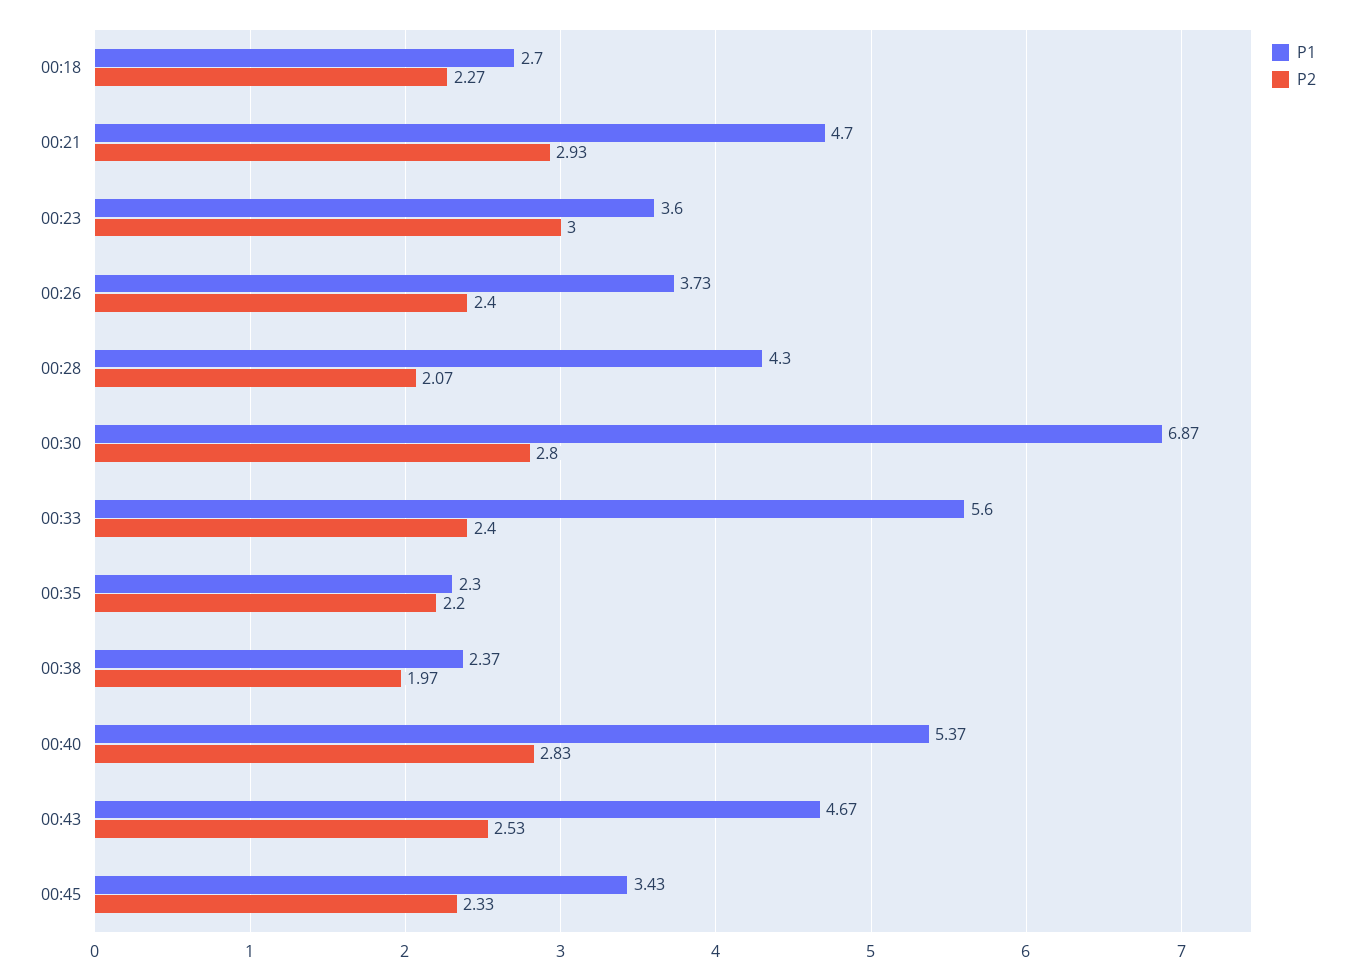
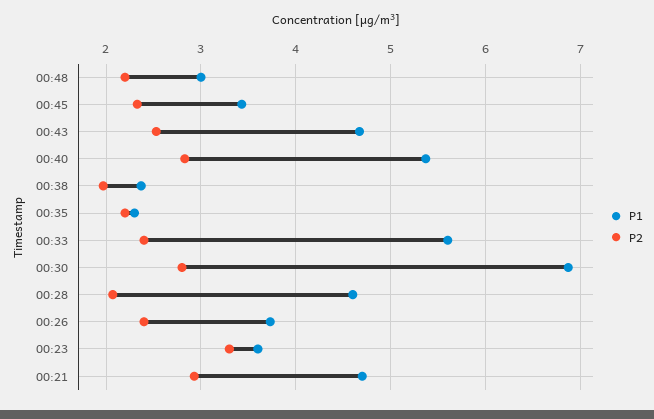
P1, 00:18: 2.7 -> none
P2, 00:18: 2.27 -> none
P2, 00:23: 3 -> 3.3
P1, 00:28: 4.3 -> 4.6
P1, 00:48: none -> 3
P2, 00:48: none -> 2.2

